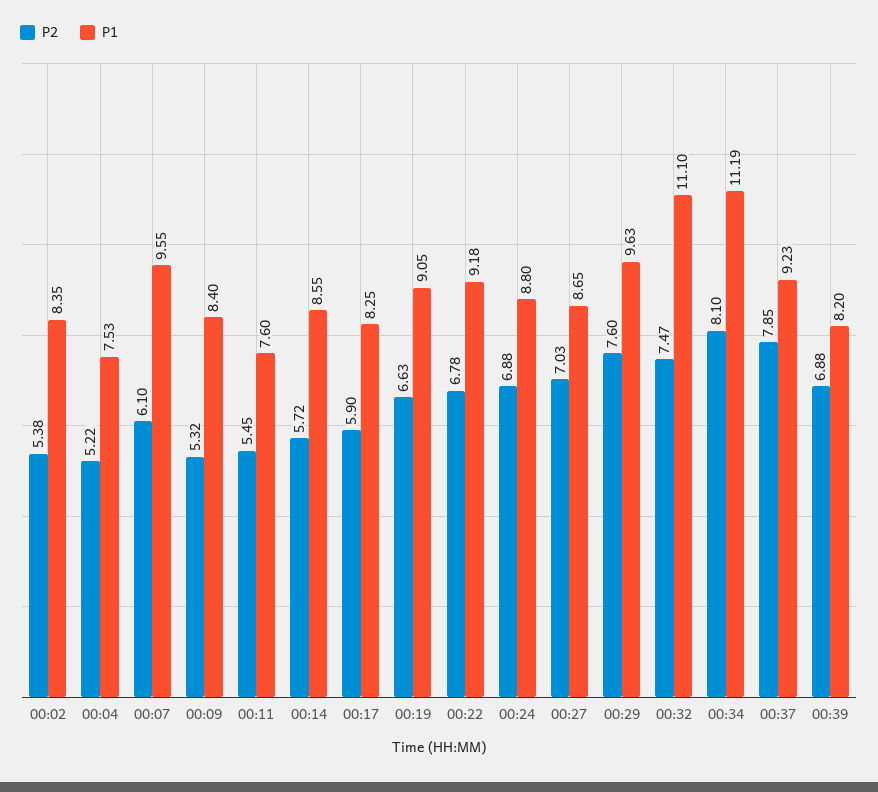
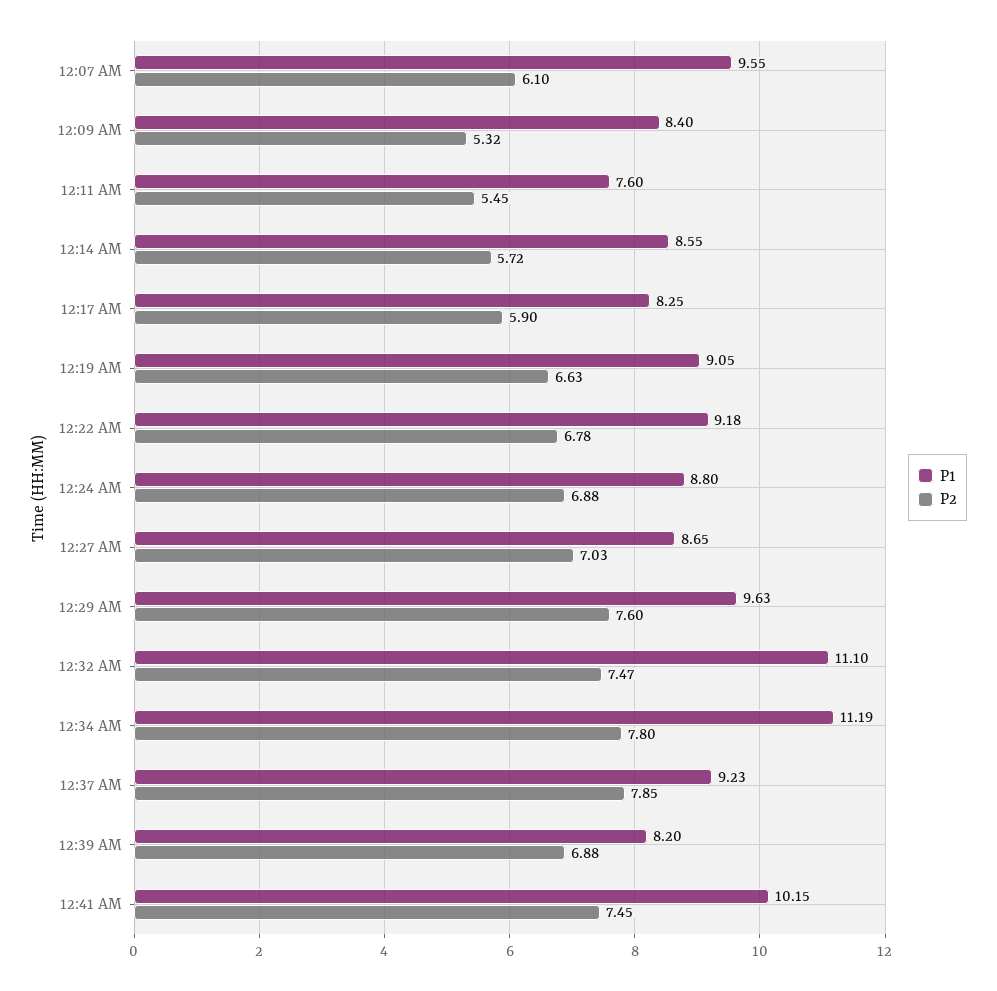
P2, 00:02: 5.38 -> none
P1, 00:02: 8.35 -> none
P2, 00:04: 5.22 -> none
P1, 00:04: 7.53 -> none
P2, 00:34: 8.1 -> 7.8
P1, 12:41 AM: none -> 10.15
P2, 12:41 AM: none -> 7.45

